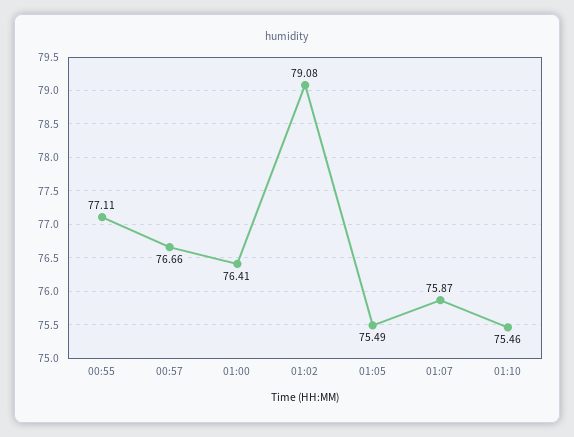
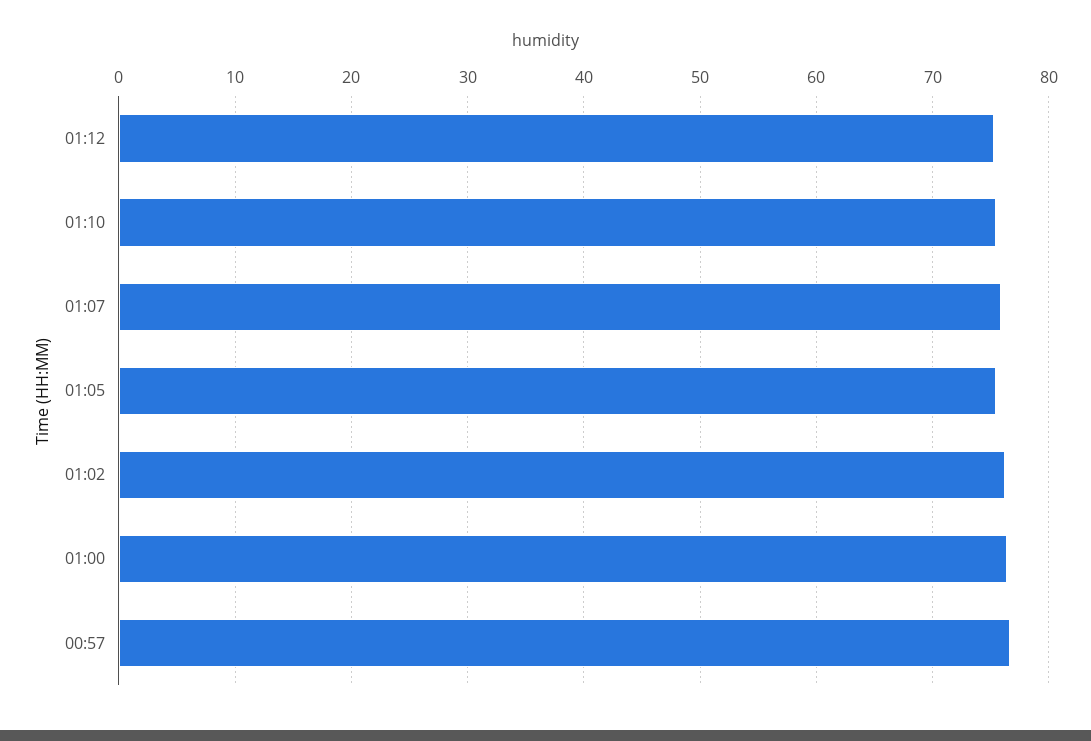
00:55: 77.11 -> none
01:02: 79.08 -> 76
01:12: none -> 75

